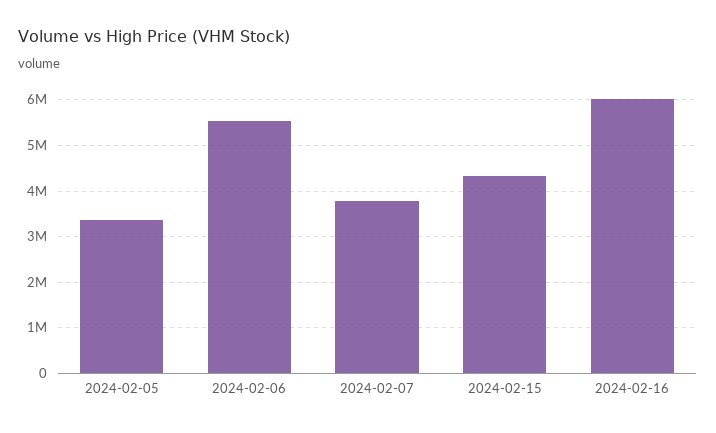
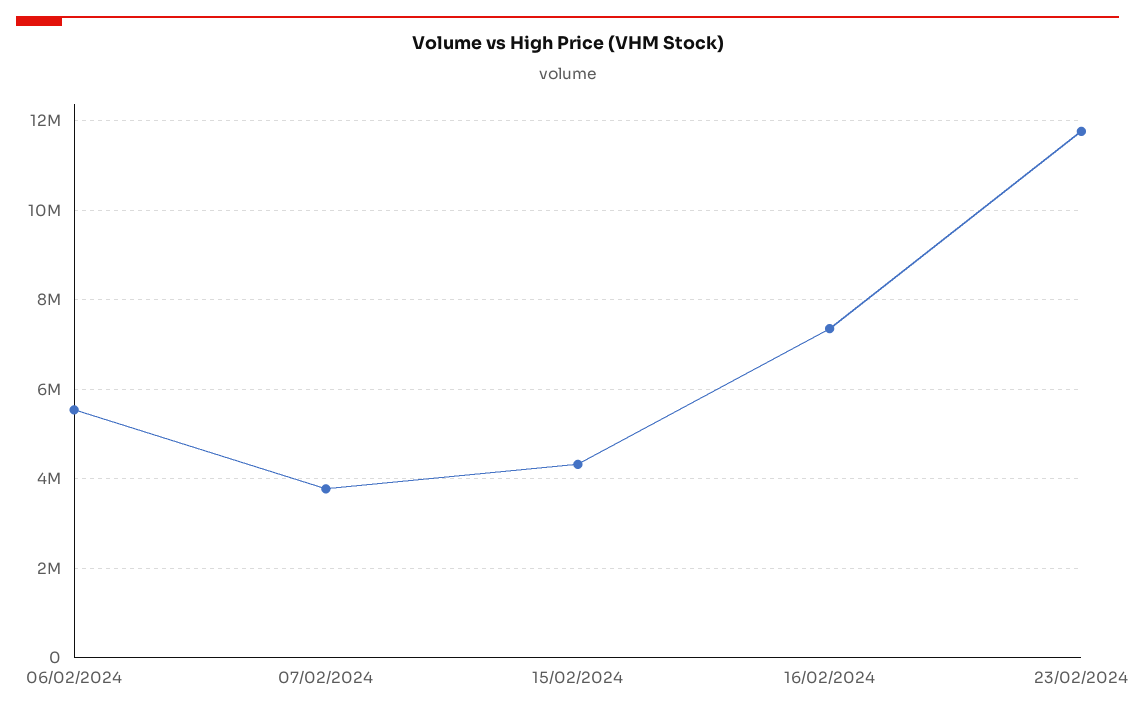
2024-02-05: 3400000 -> none
2024-02-16: 6000000 -> 7400000
23/02/2024: none -> 11800000

